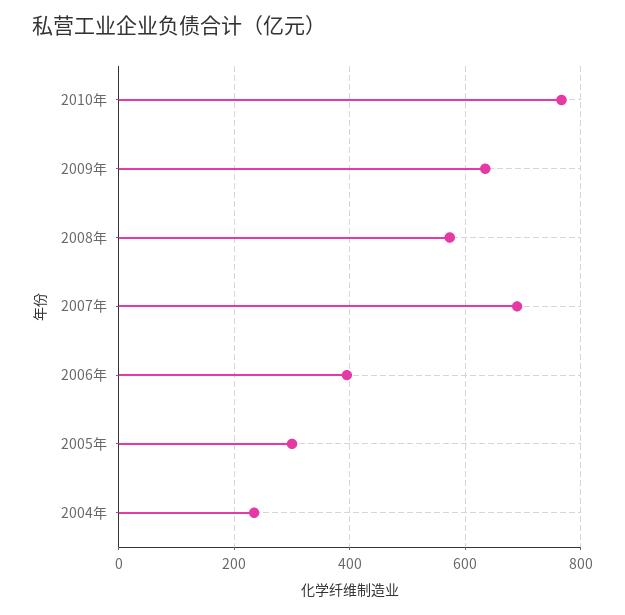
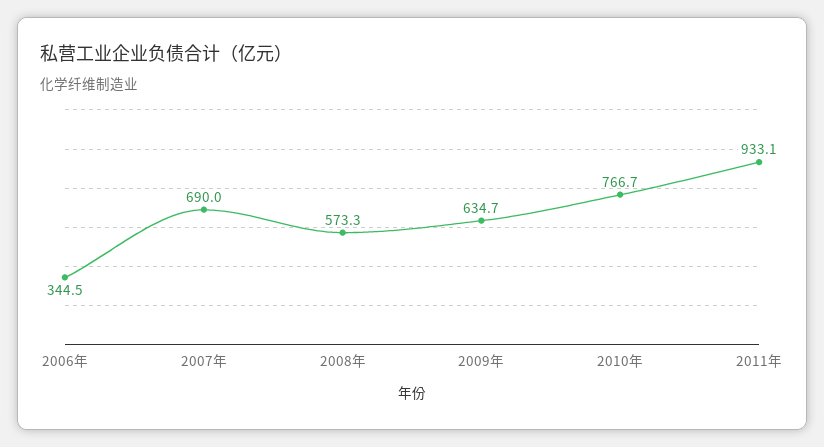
2006年: 400 -> 344.5
2005年: 300 -> none
2004年: 240 -> none
2011年: none -> 933.1

